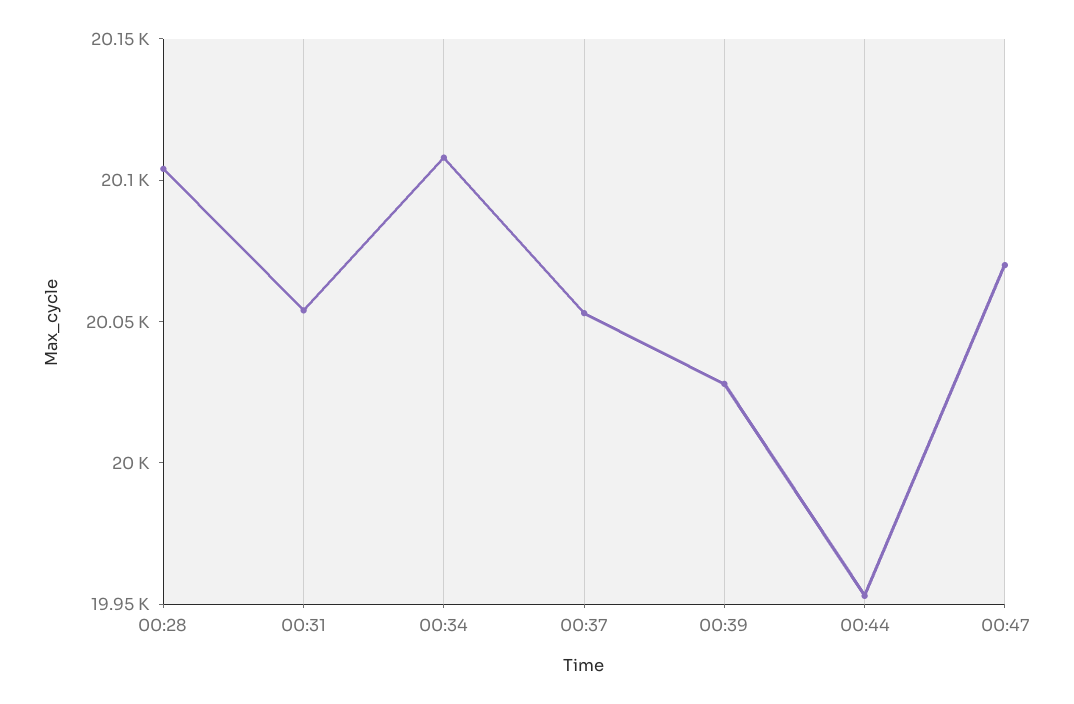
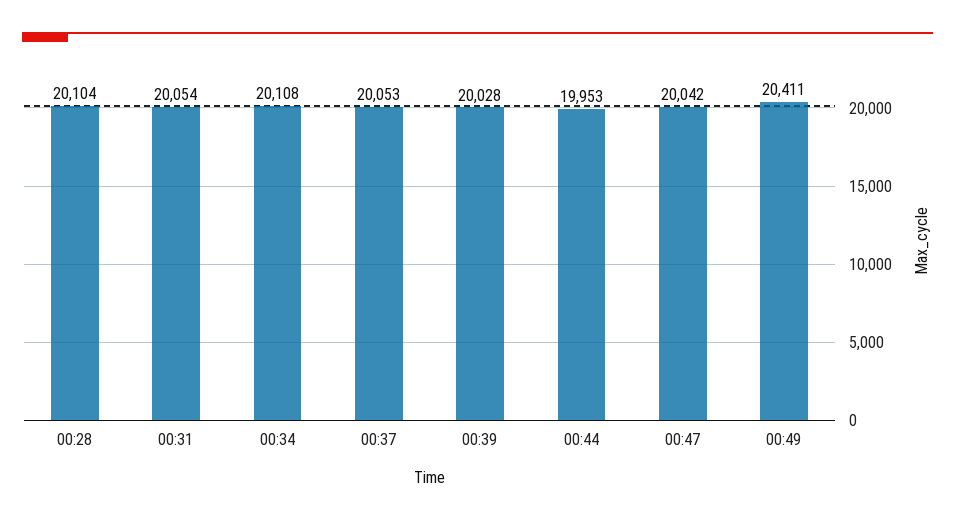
00:47: 20070 -> 20042
00:49: none -> 20411

